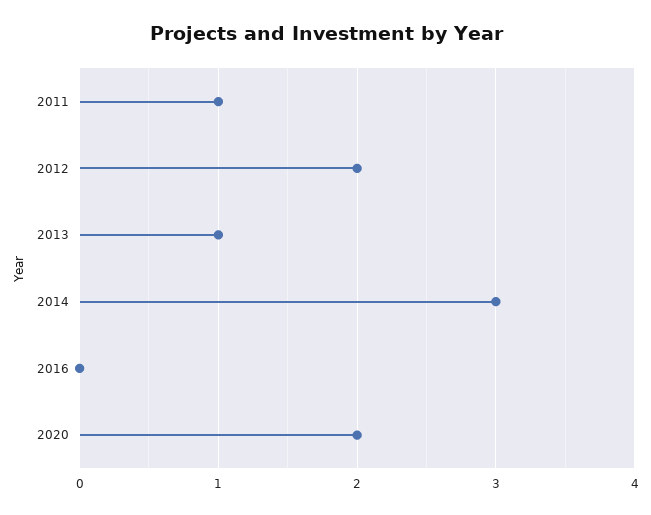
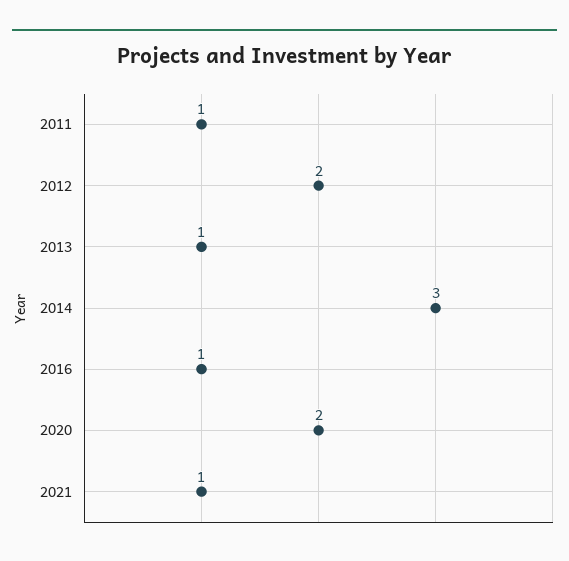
2016: 0 -> 1
2021: none -> 1

